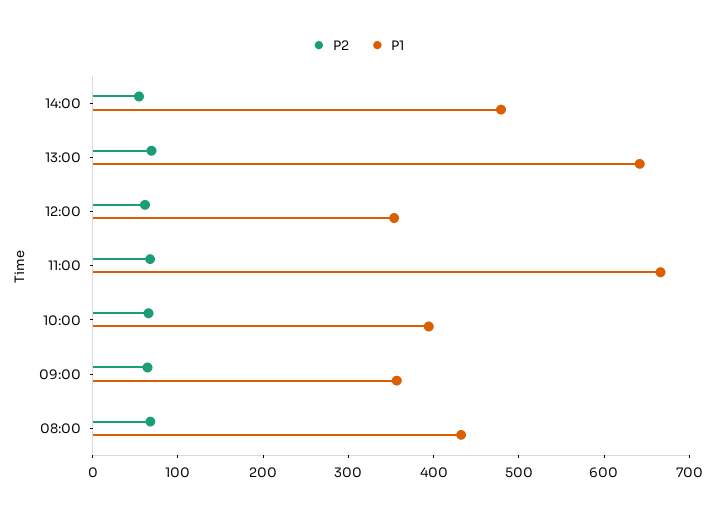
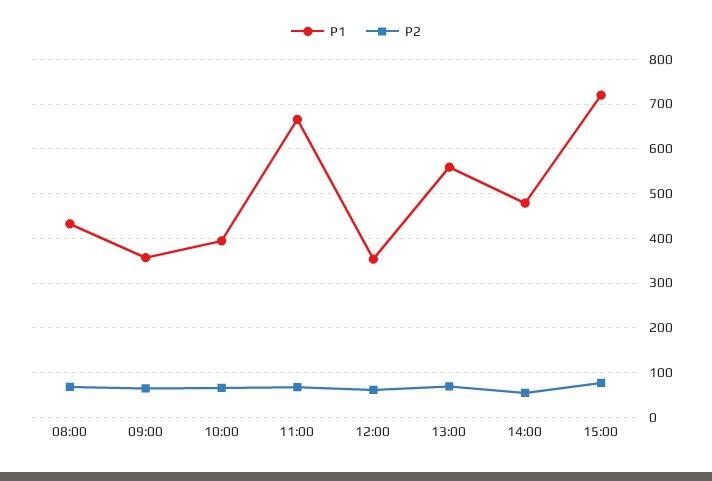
P1, 13:00: 640 -> 560
P1, 15:00: none -> 720
P2, 15:00: none -> 80

